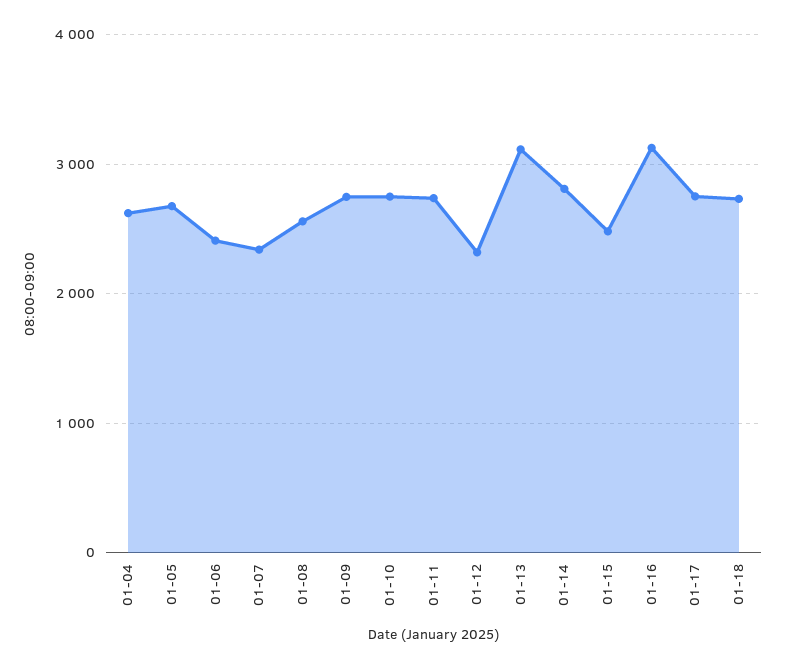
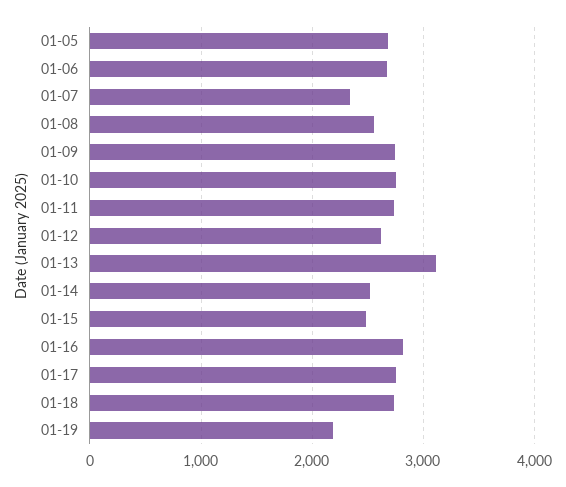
01-04: 2600 -> none
01-06: 2400 -> 2700
01-12: 2300 -> 2600
01-14: 2800 -> 2500
01-16: 3100 -> 2800
01-19: none -> 2200

